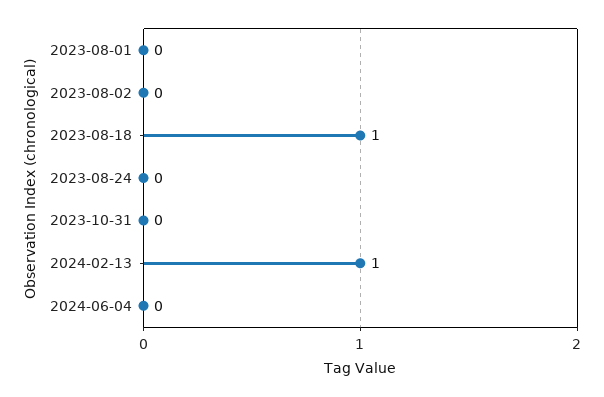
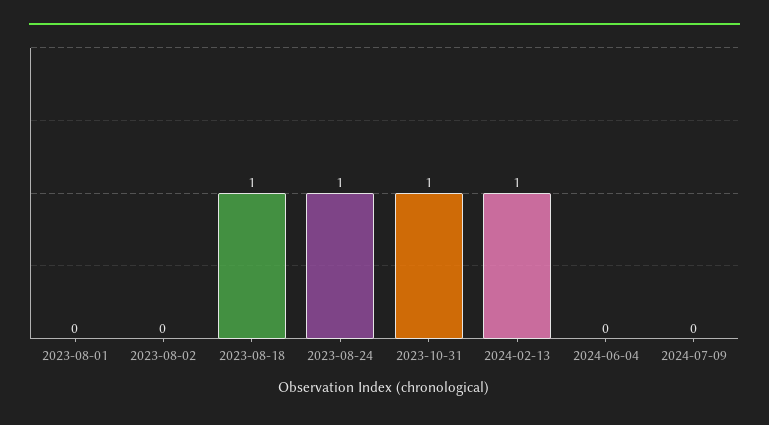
2023-08-24: 0 -> 1
2023-10-31: 0 -> 1
2024-07-09: none -> 0

